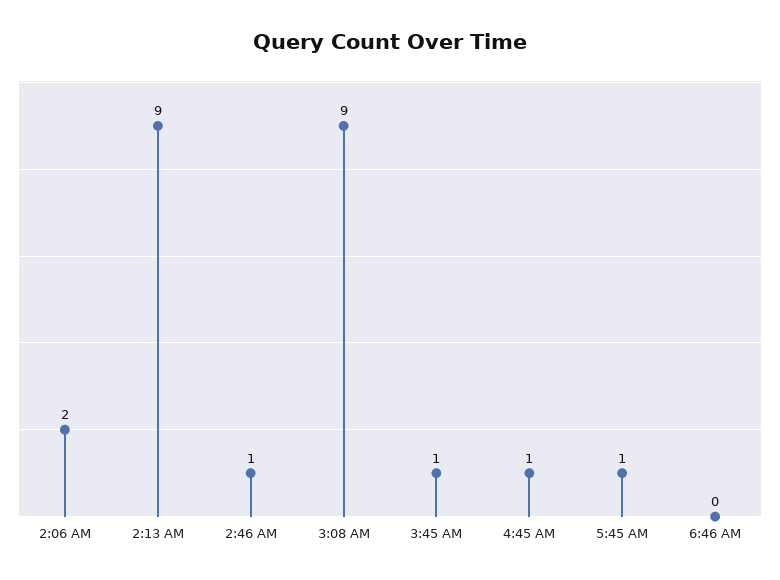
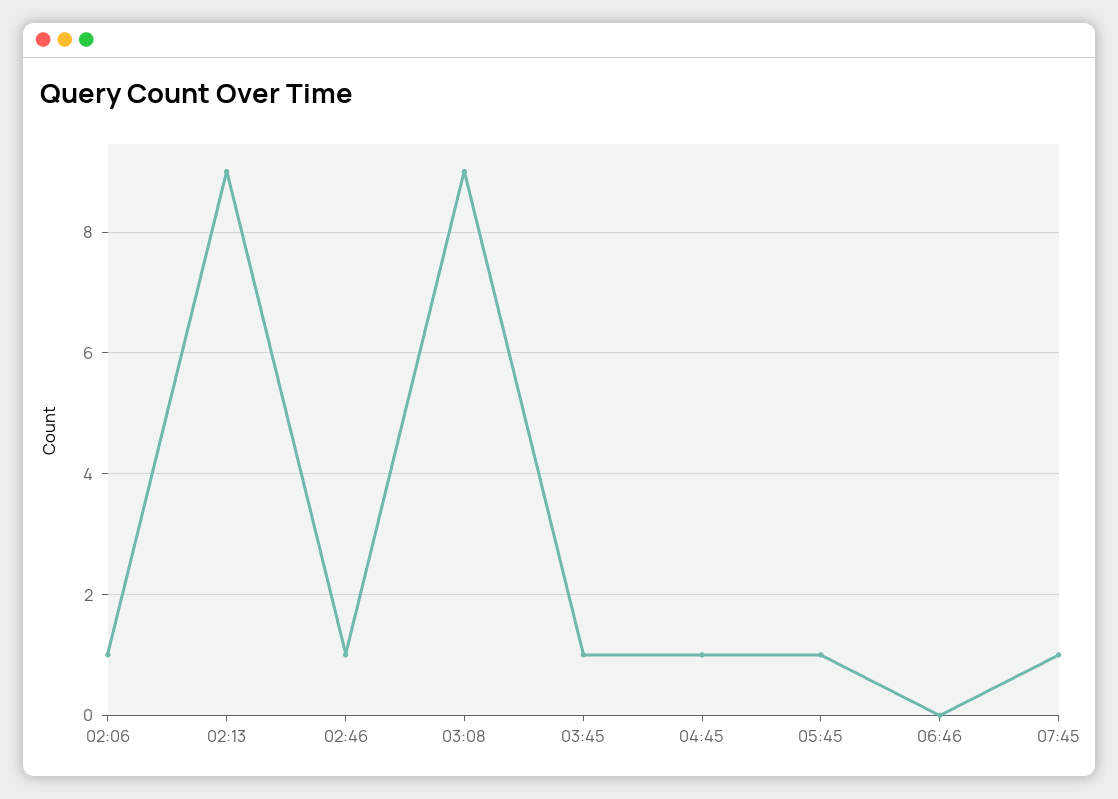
2:06 AM: 2 -> 1
07:45: none -> 1

